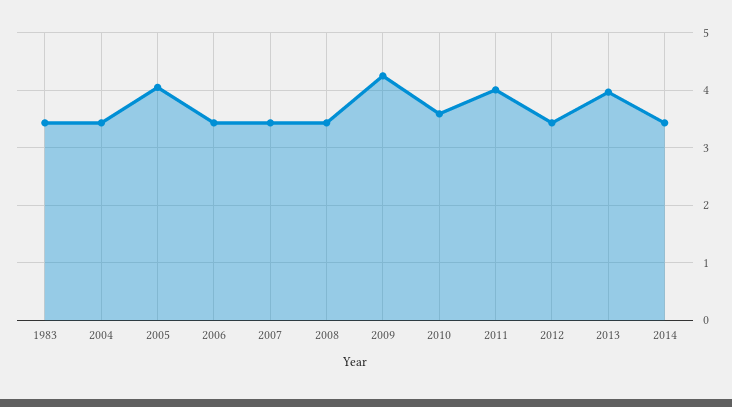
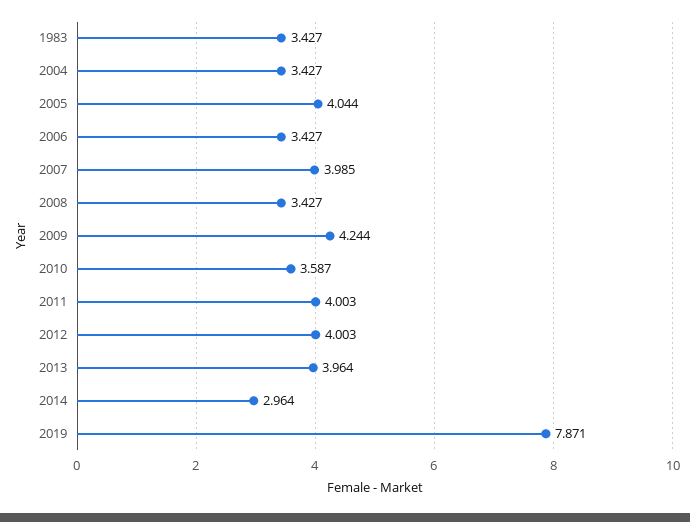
2007: 3.4 -> 3.985
2012: 3.4 -> 4.003
2014: 3.4 -> 2.964
2019: none -> 7.871

